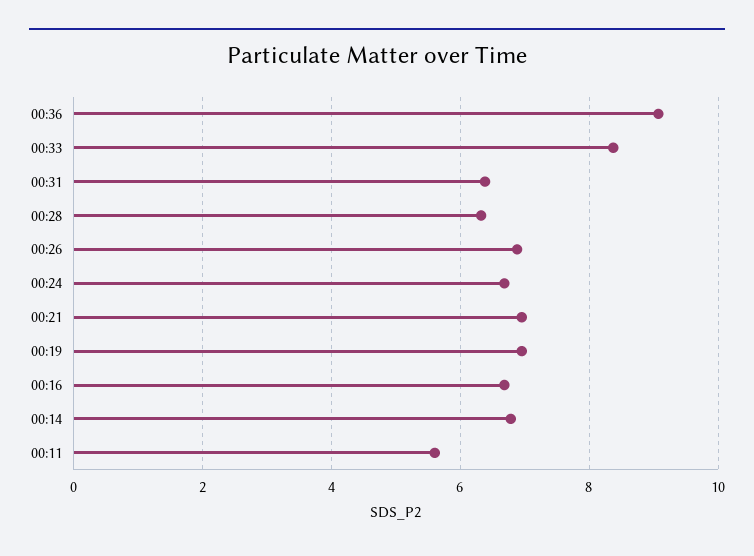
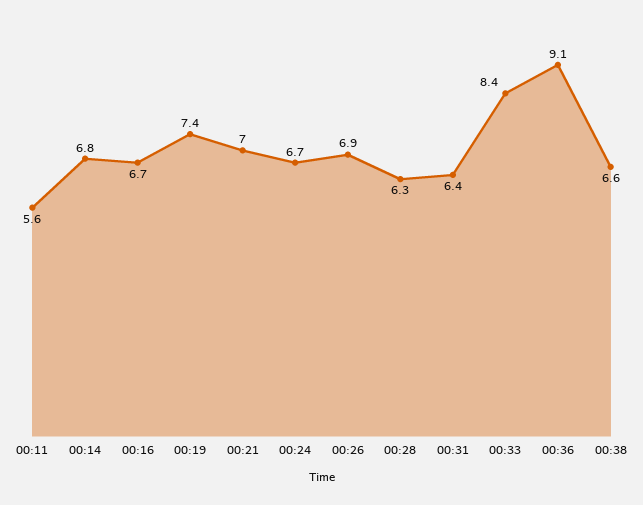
00:19: 7 -> 7.4
00:38: none -> 6.6

